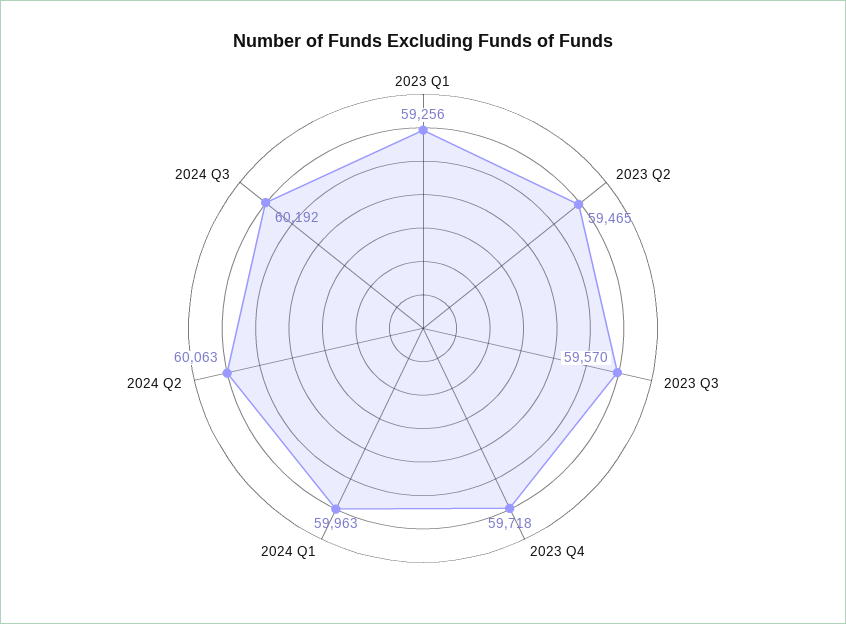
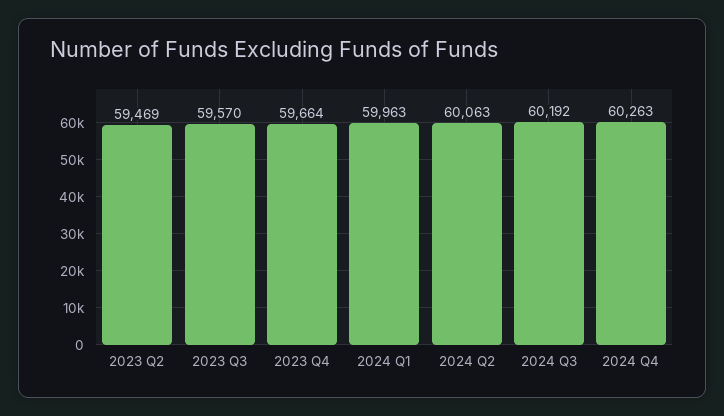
2023 Q1: 59256 -> none
2023 Q2: 59465 -> 59469
2023 Q4: 59718 -> 59664
2024 Q4: none -> 60263

